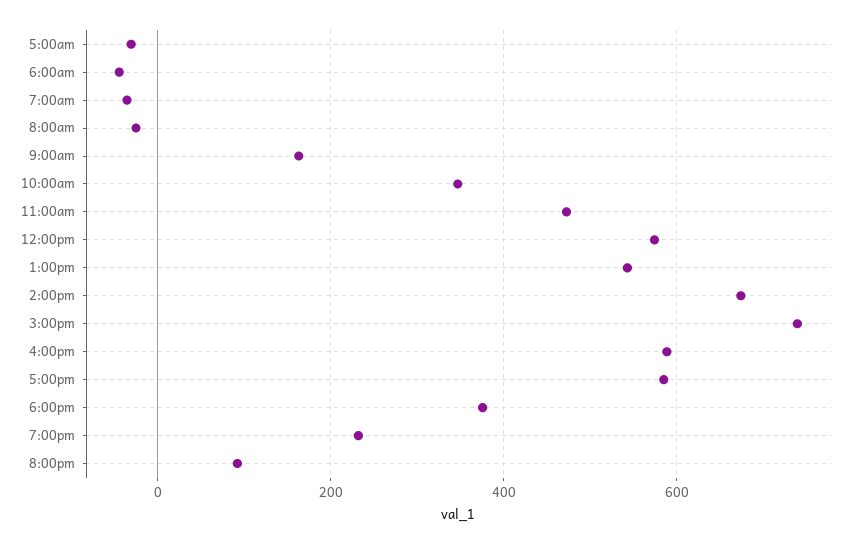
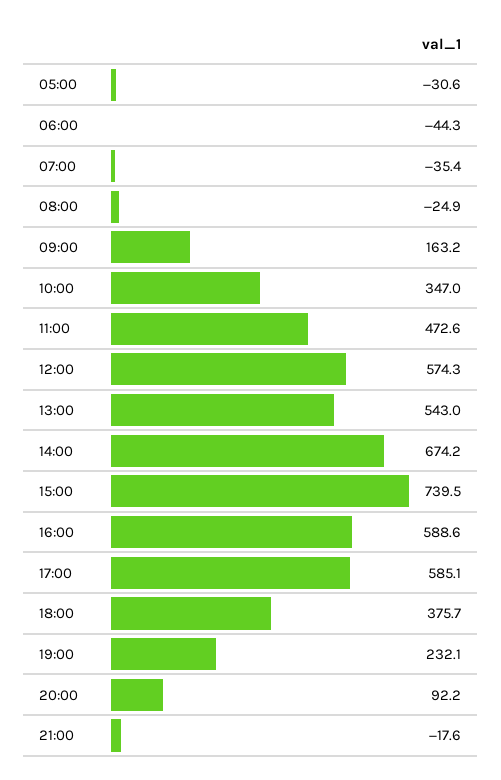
21:00: none -> -17.6

